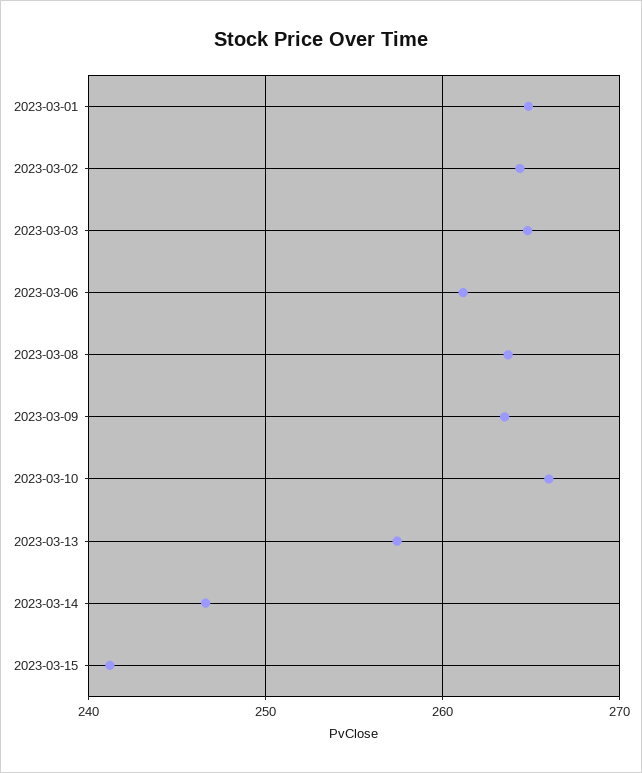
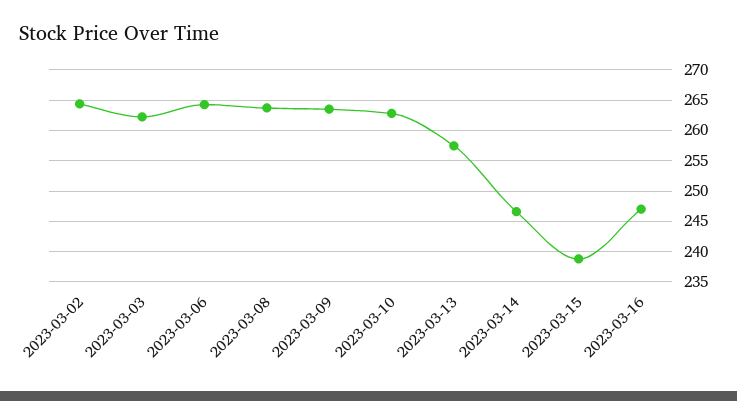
2023-03-01: 265 -> none
2023-03-03: 265 -> 262
2023-03-06: 261 -> 264
2023-03-10: 266 -> 263
2023-03-15: 241 -> 239
2023-03-16: none -> 247

